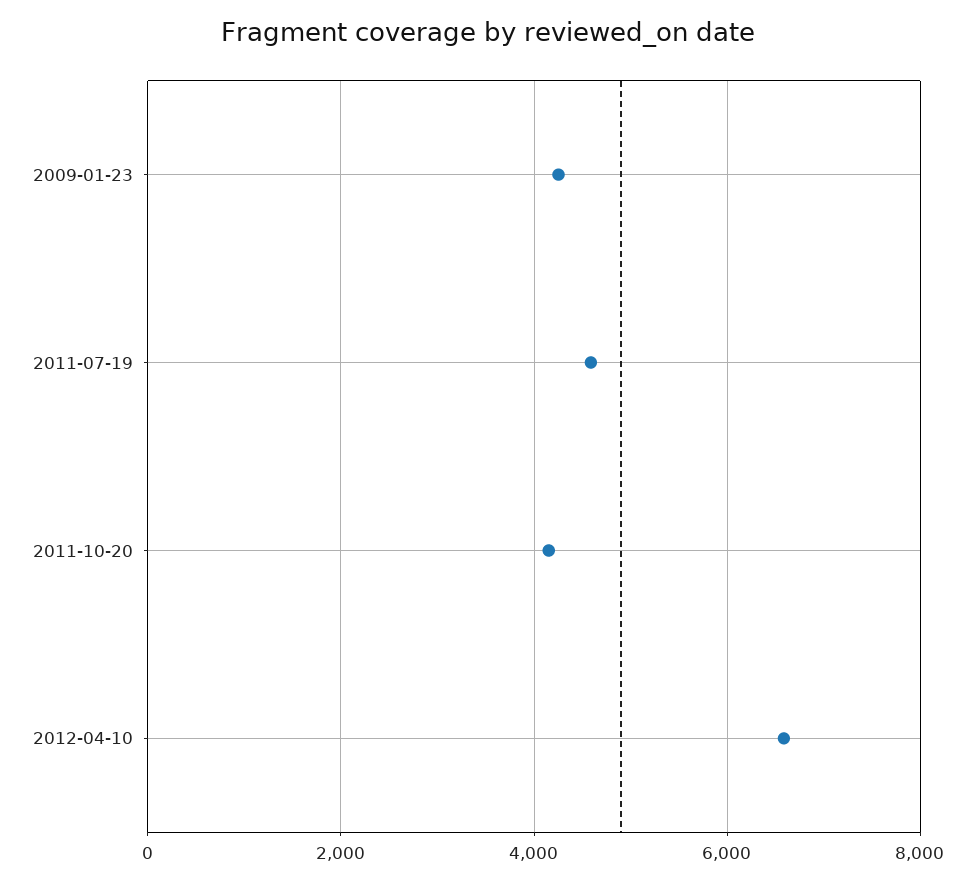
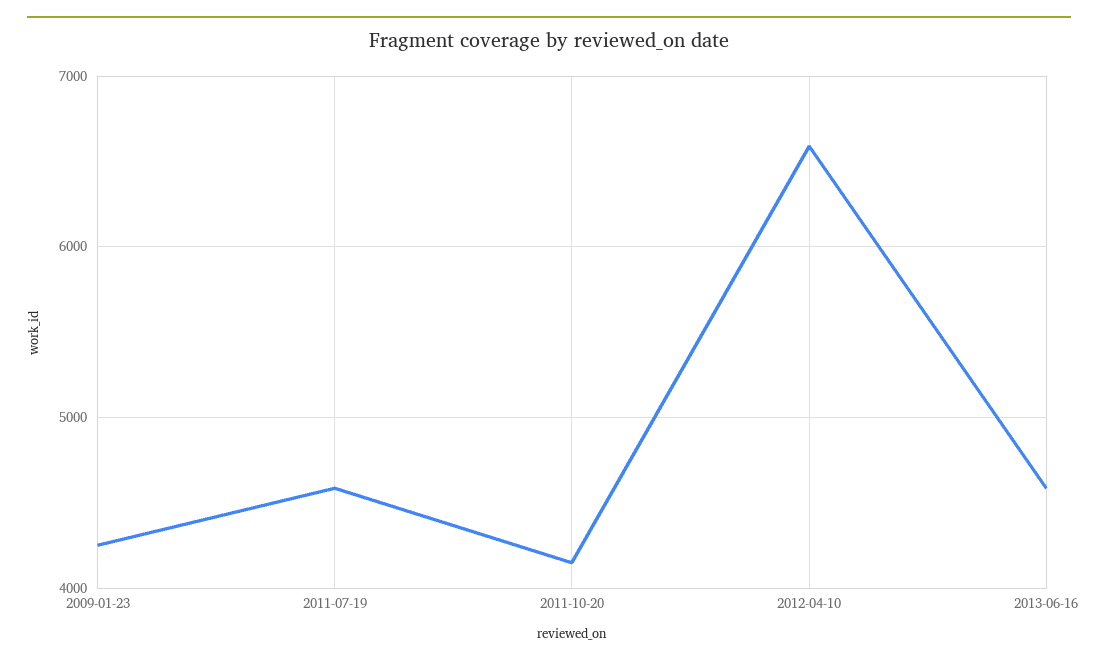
2013-06-16: none -> 4600

